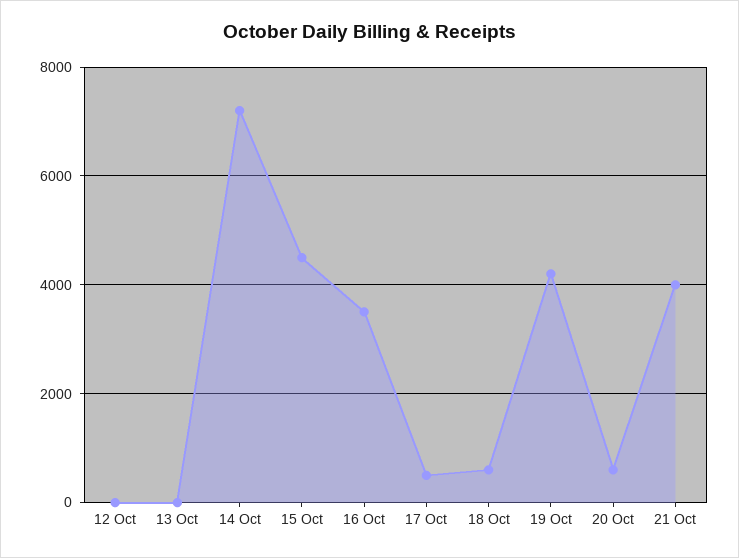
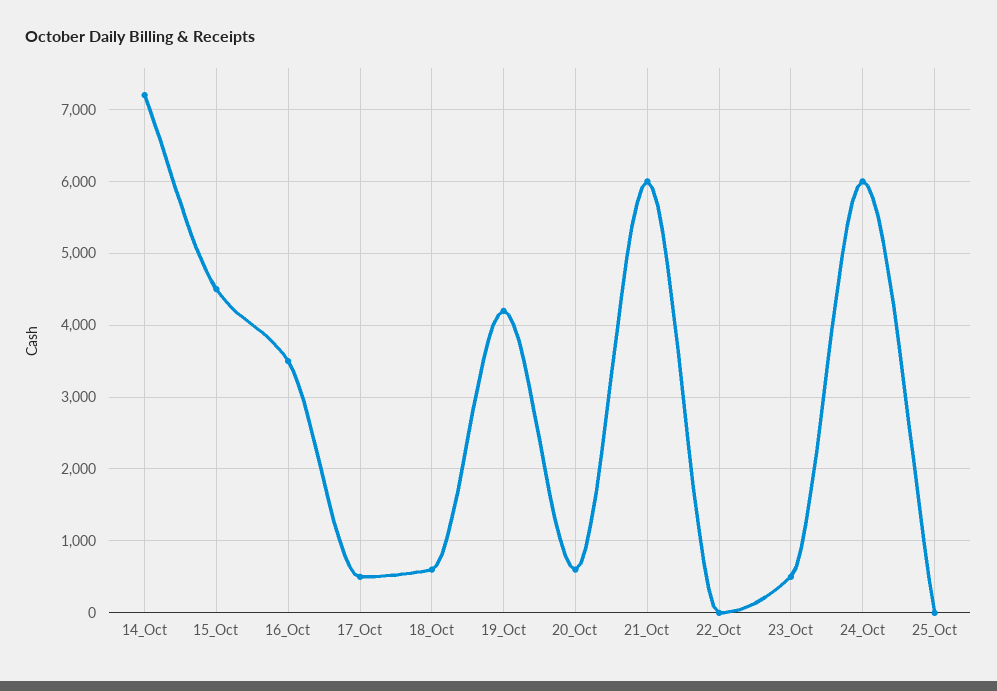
12 Oct: 0 -> none
13 Oct: 0 -> none
21 Oct: 4000 -> 6000
22_Oct: none -> 0
23_Oct: none -> 500
24_Oct: none -> 6000
25_Oct: none -> 0

